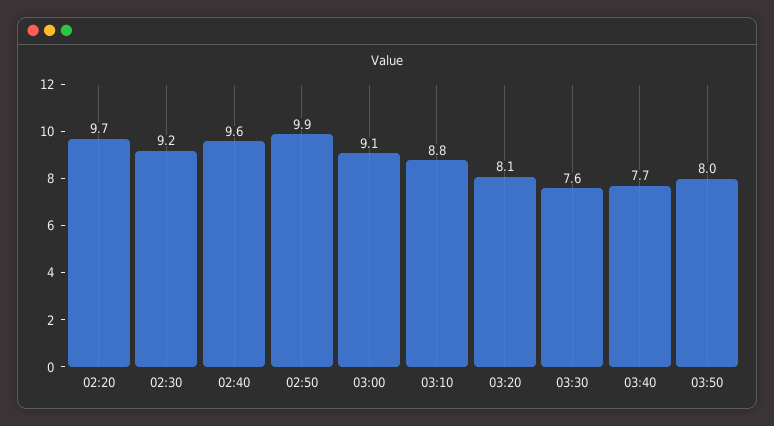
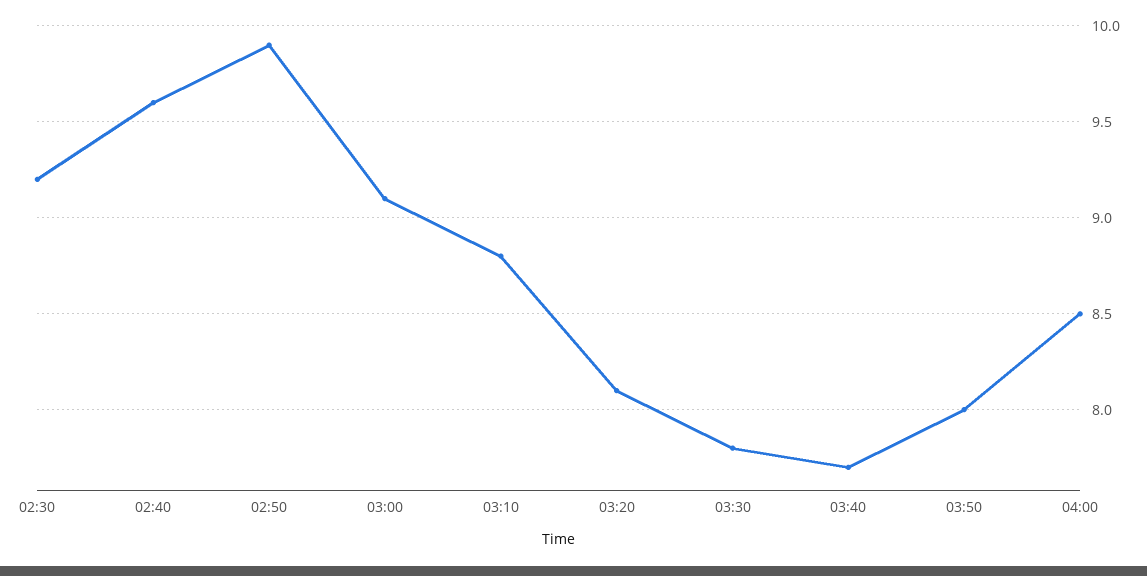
02:20: 9.7 -> none
03:30: 7.6 -> 7.8
04:00: none -> 8.5

